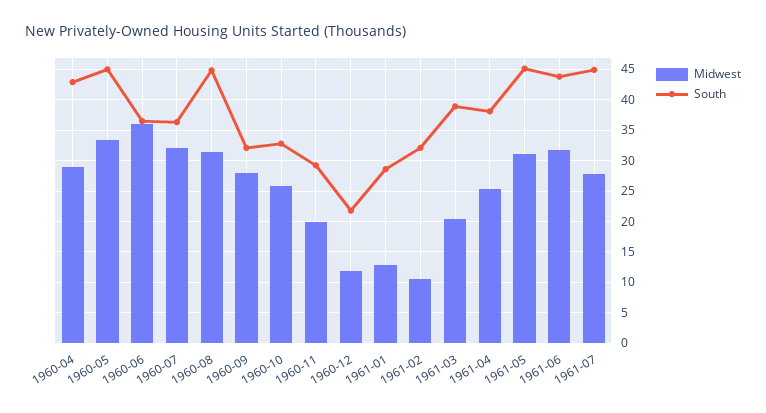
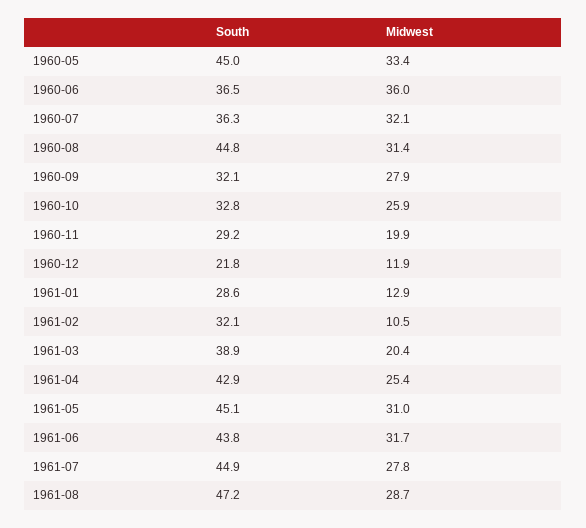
Midwest, 1960-04: 29 -> none
South, 1960-04: 43 -> none
South, 1961-04: 38 -> 42.9
South, 1961-08: none -> 47.2
Midwest, 1961-08: none -> 28.7

